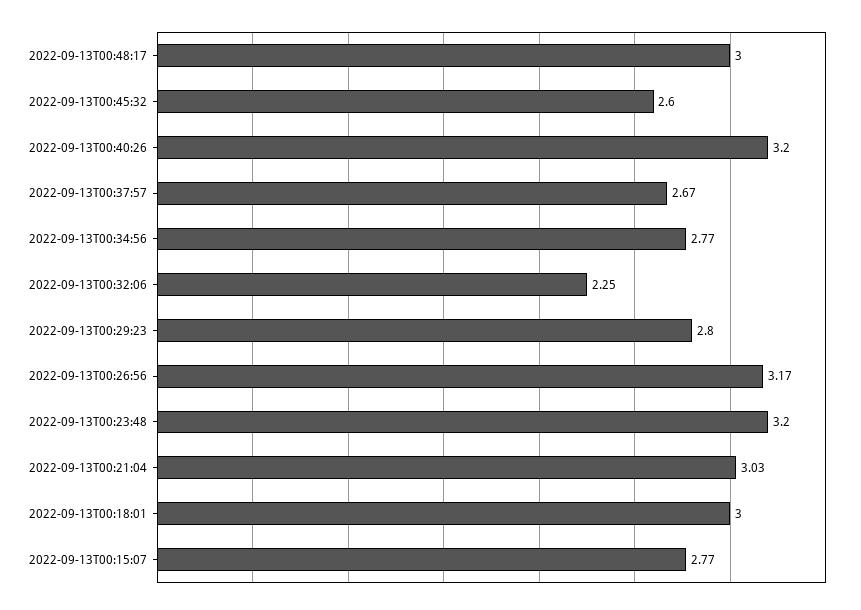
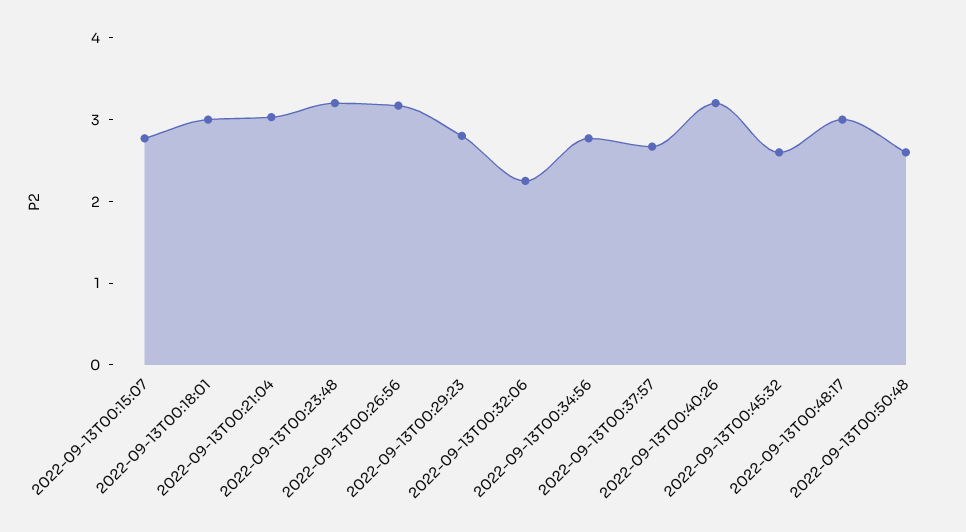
2022-09-13T00:50:48: none -> 2.6

